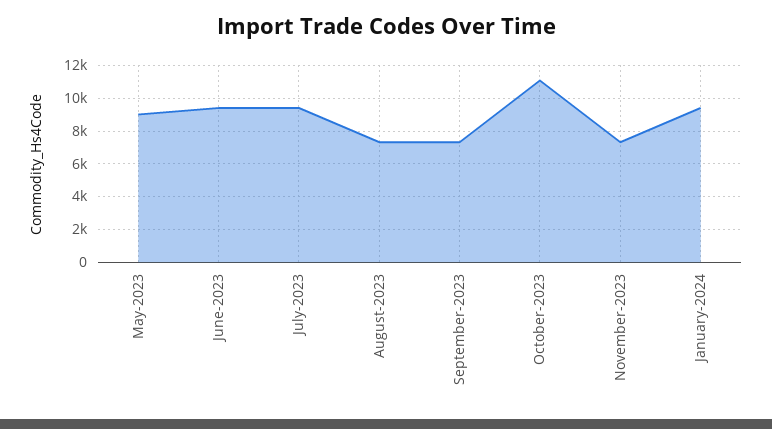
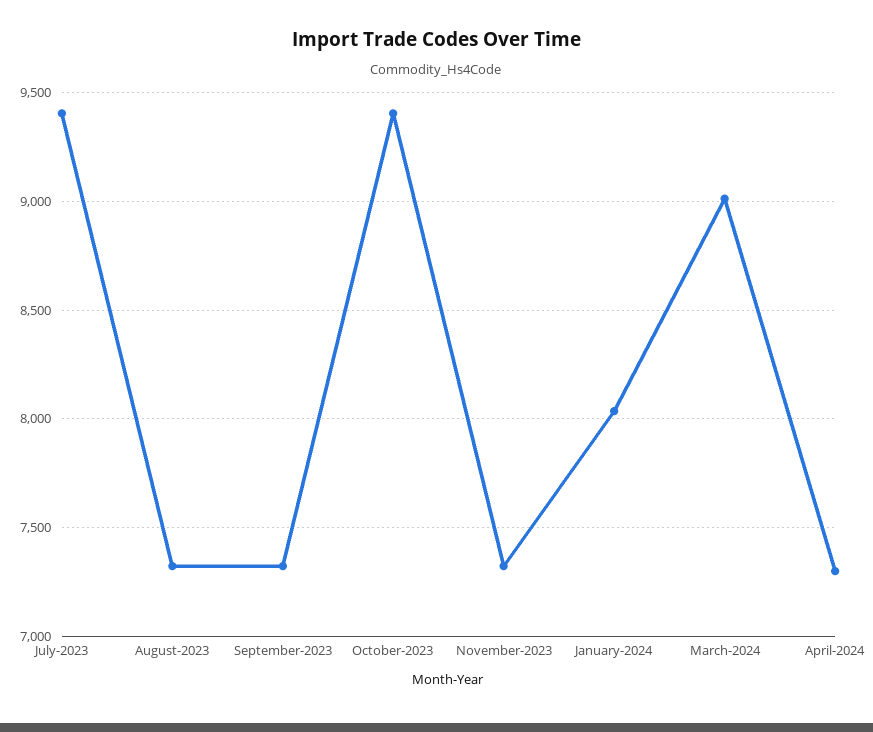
May-2023: 9000 -> none
June-2023: 9500 -> none
October-2023: 11000 -> 9400
January-2024: 9500 -> 8050
March-2024: none -> 9000
April-2024: none -> 7300

